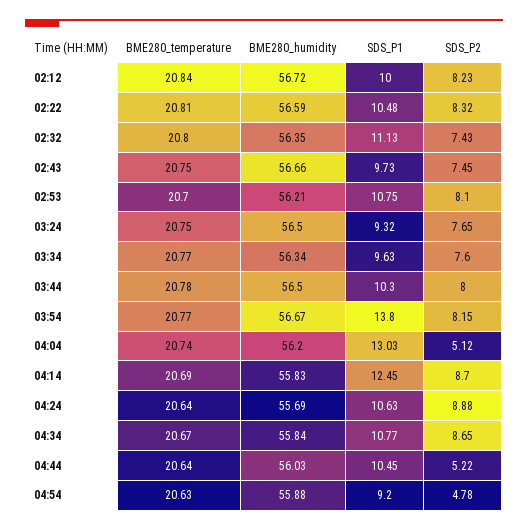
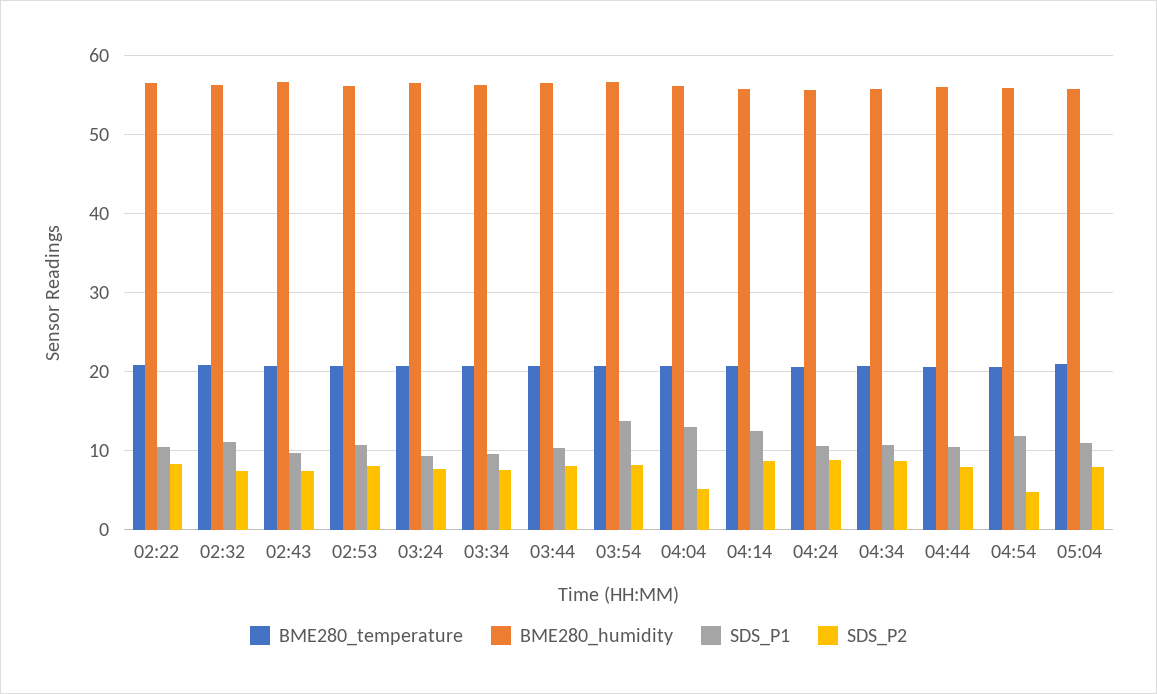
BME280_temperature, 02:12: 20.84 -> none
BME280_humidity, 02:12: 56.72 -> none
SDS_P1, 02:12: 10 -> none
SDS_P2, 02:12: 8.23 -> none
SDS_P2, 04:44: 5.22 -> 8
SDS_P1, 04:54: 9.2 -> 12
BME280_temperature, 05:04: none -> 21
BME280_humidity, 05:04: none -> 56
SDS_P1, 05:04: none -> 11
SDS_P2, 05:04: none -> 8

